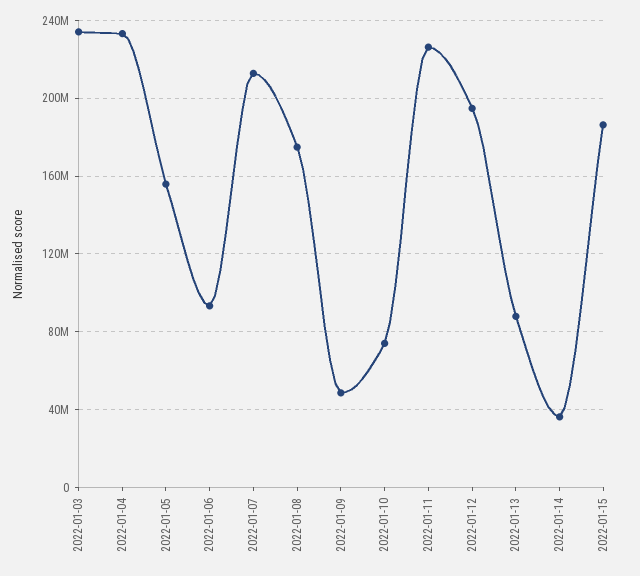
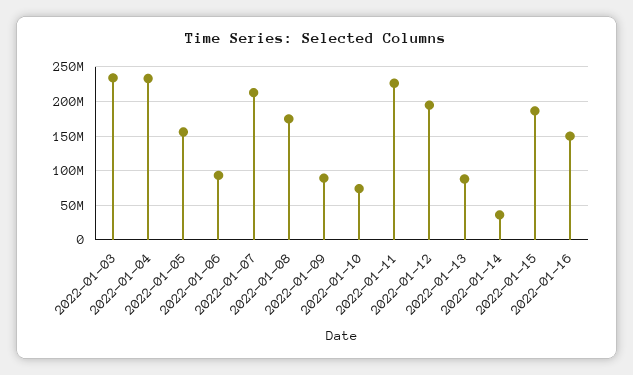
2022-01-09: 50000000 -> 90000000
2022-01-16: none -> 150000000

